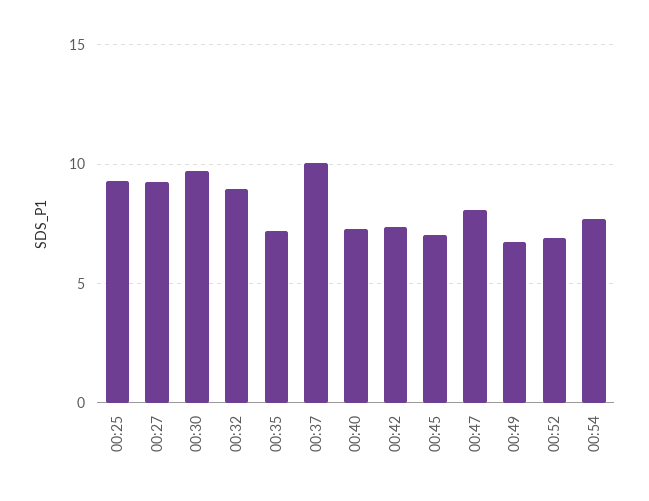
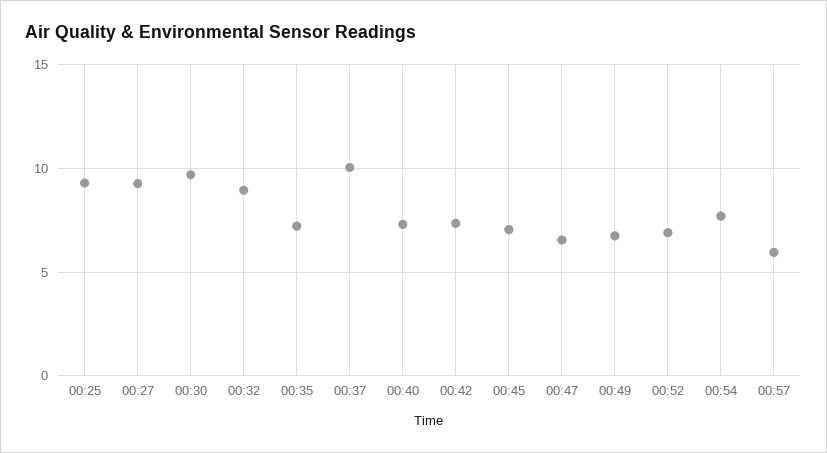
00:47: 8 -> 6.5
00:57: none -> 6

